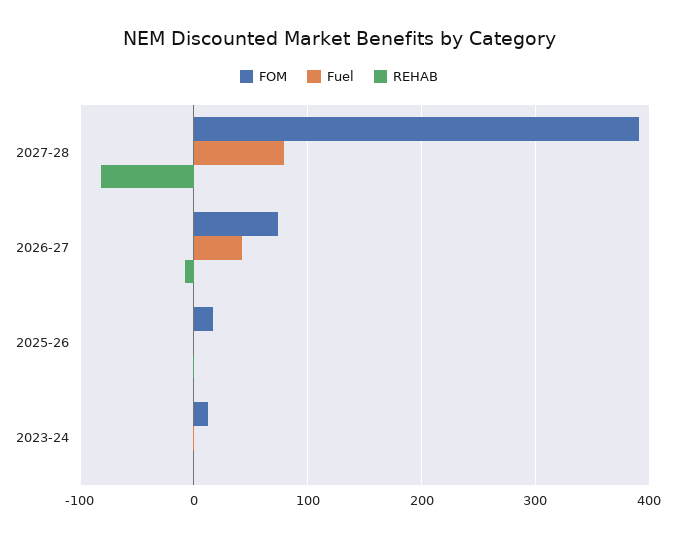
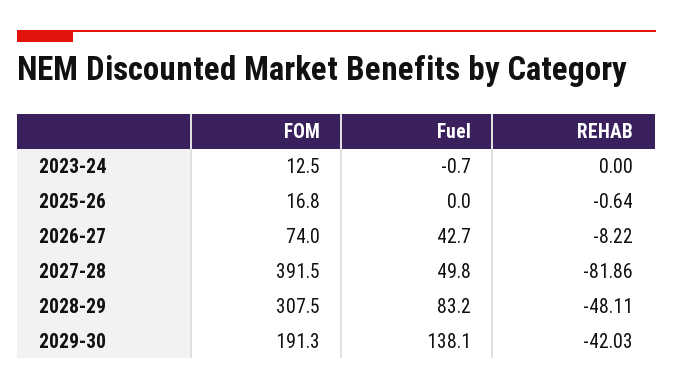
Fuel, 2027-28: 80 -> 49.8
FOM, 2028-29: none -> 307.5
Fuel, 2028-29: none -> 83.2
REHAB, 2028-29: none -> -48.11
FOM, 2029-30: none -> 191.3
Fuel, 2029-30: none -> 138.1
REHAB, 2029-30: none -> -42.03

